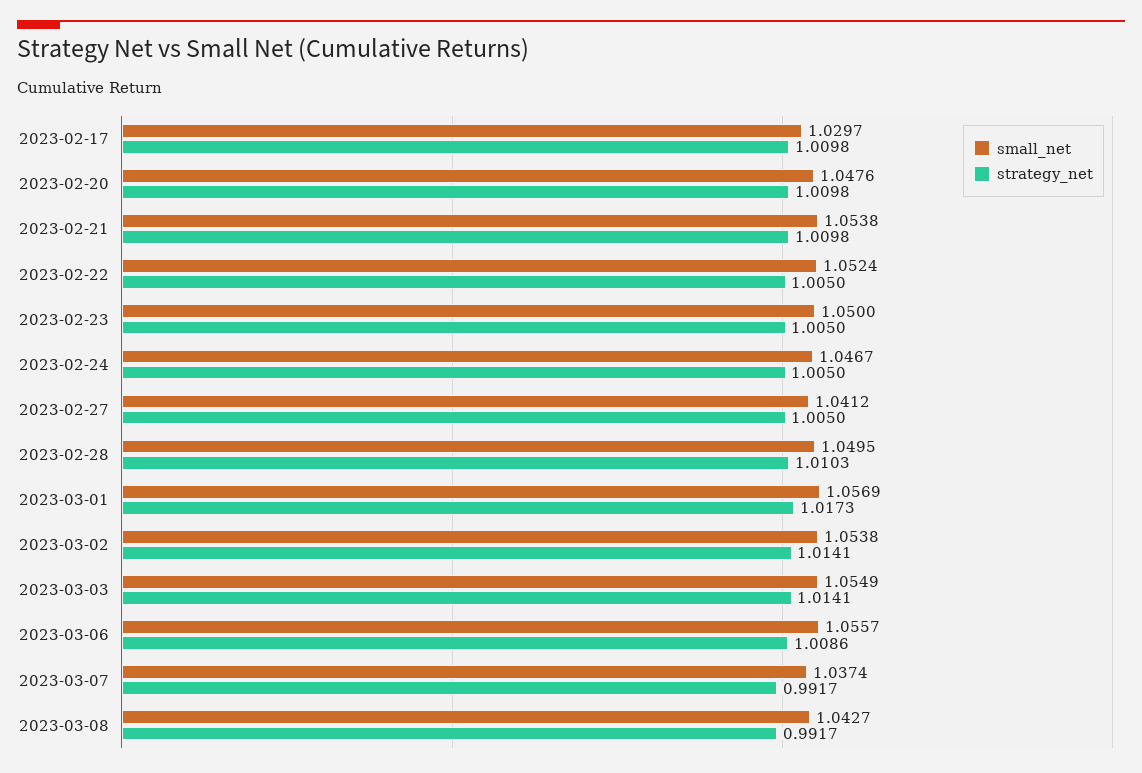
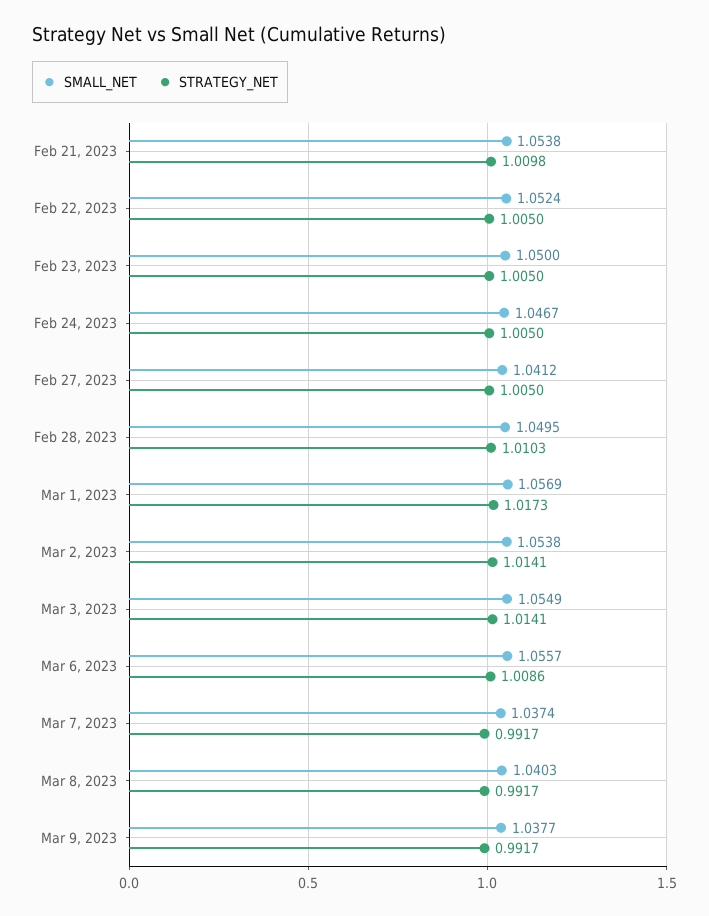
small_net, 2023-02-17: 1.0297 -> none
strategy_net, 2023-02-17: 1.0098 -> none
small_net, 2023-02-20: 1.0476 -> none
strategy_net, 2023-02-20: 1.0098 -> none
small_net, 2023-03-08: 1.0427 -> 1.0403
small_net, Mar 9, 2023: none -> 1.0377
strategy_net, Mar 9, 2023: none -> 0.9917

